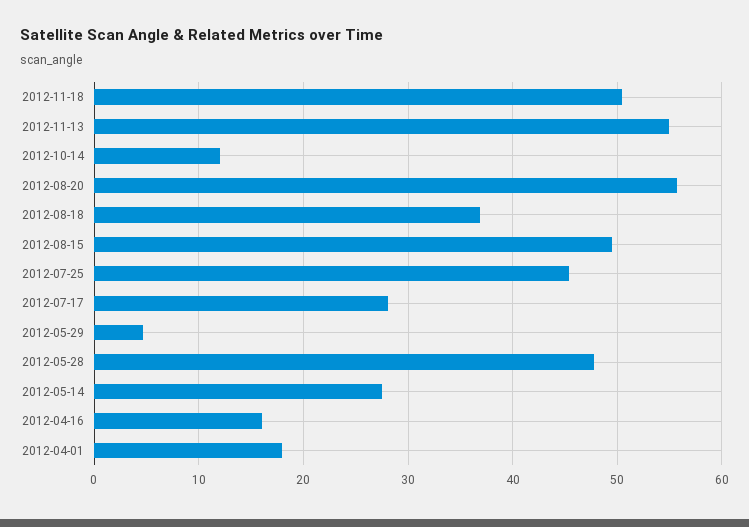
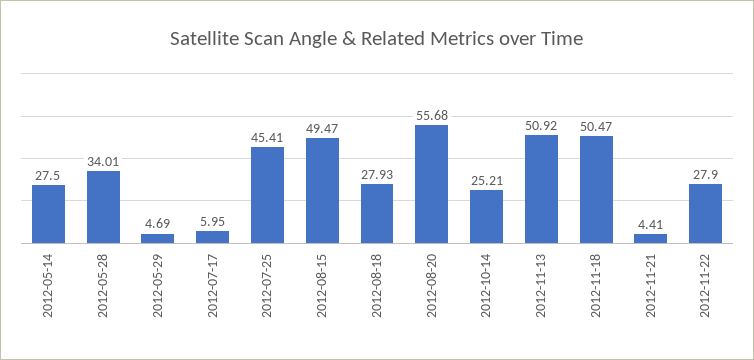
2012-11-13: 55 -> 50.92
2012-10-14: 12 -> 25.21
2012-08-18: 37 -> 27.93
2012-07-17: 28 -> 5.95
2012-05-28: 48 -> 34.01
2012-04-16: 16 -> none
2012-04-01: 18 -> none
2012-11-21: none -> 4.41
2012-11-22: none -> 27.9

